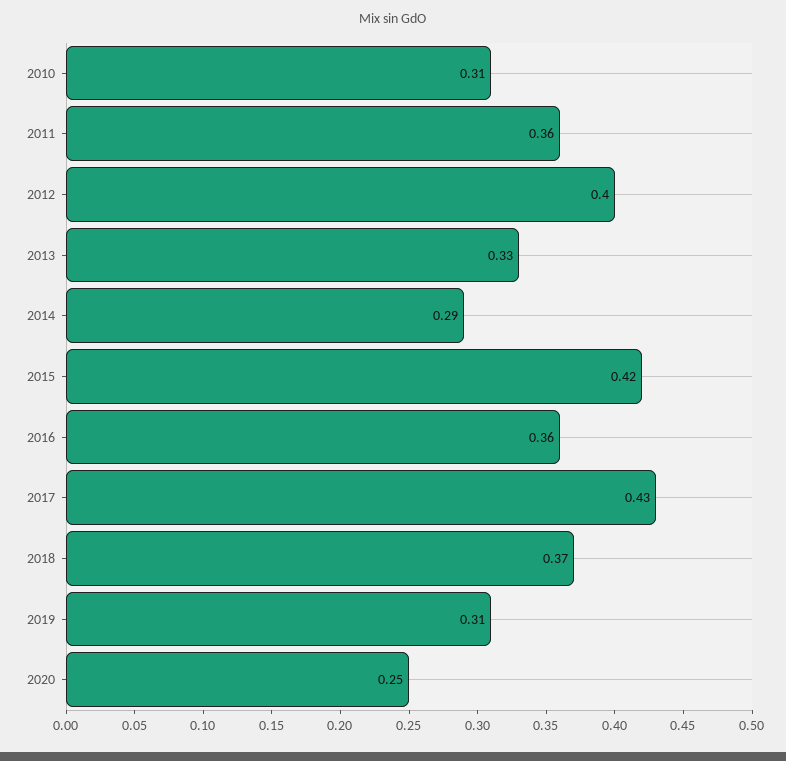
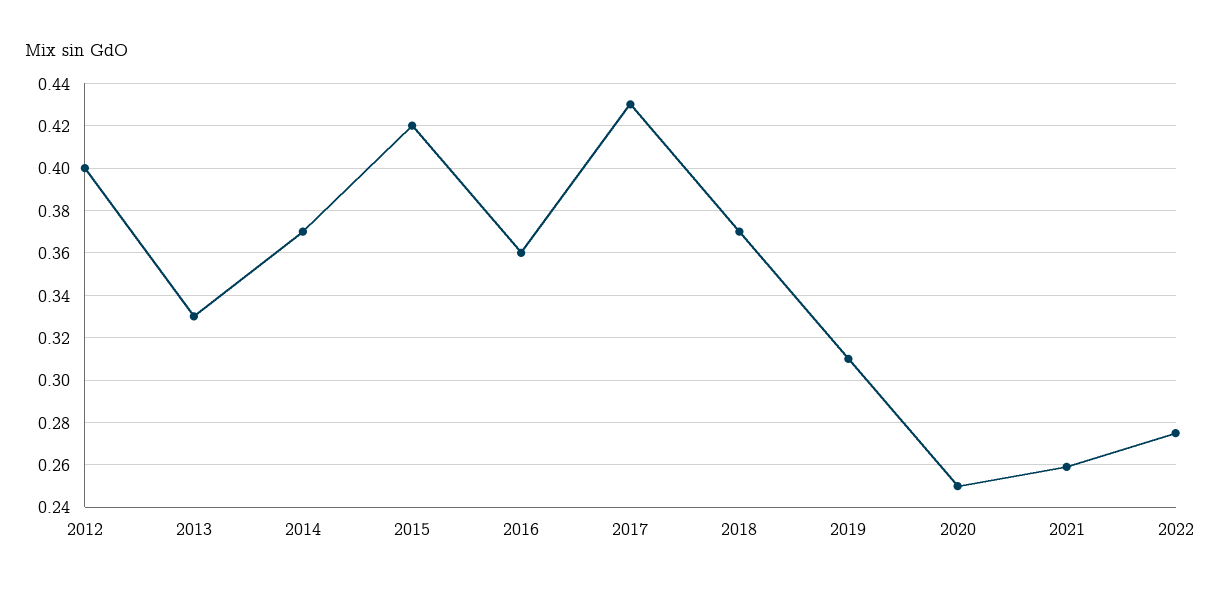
2010: 0.31 -> none
2011: 0.36 -> none
2014: 0.29 -> 0.37
2021: none -> 0.26
2022: none -> 0.275

